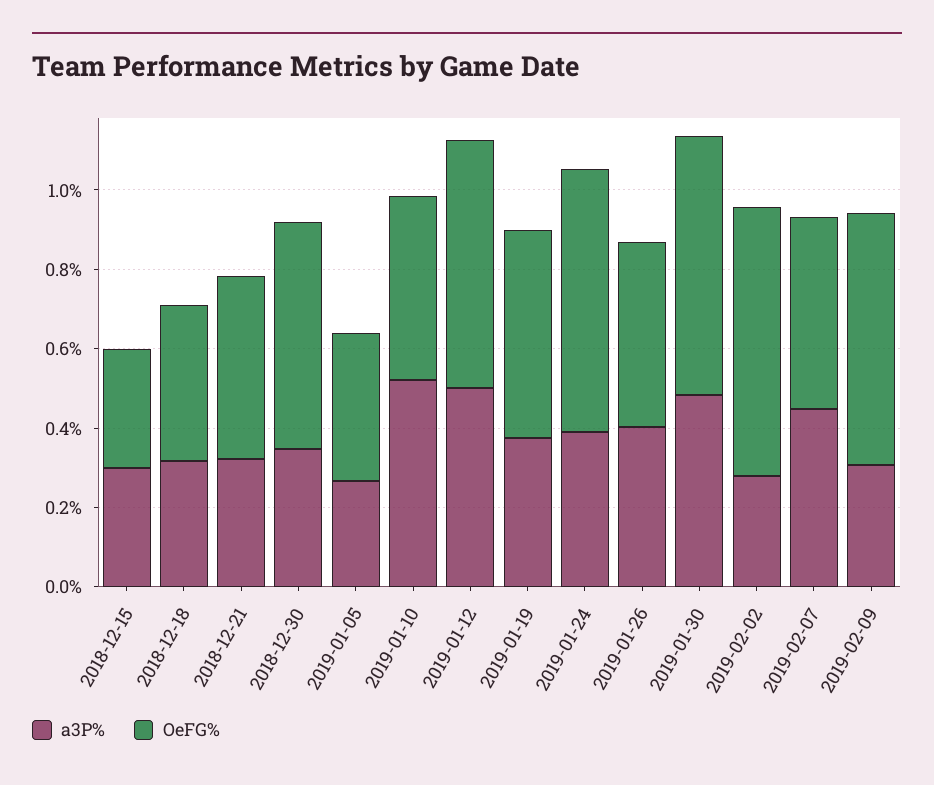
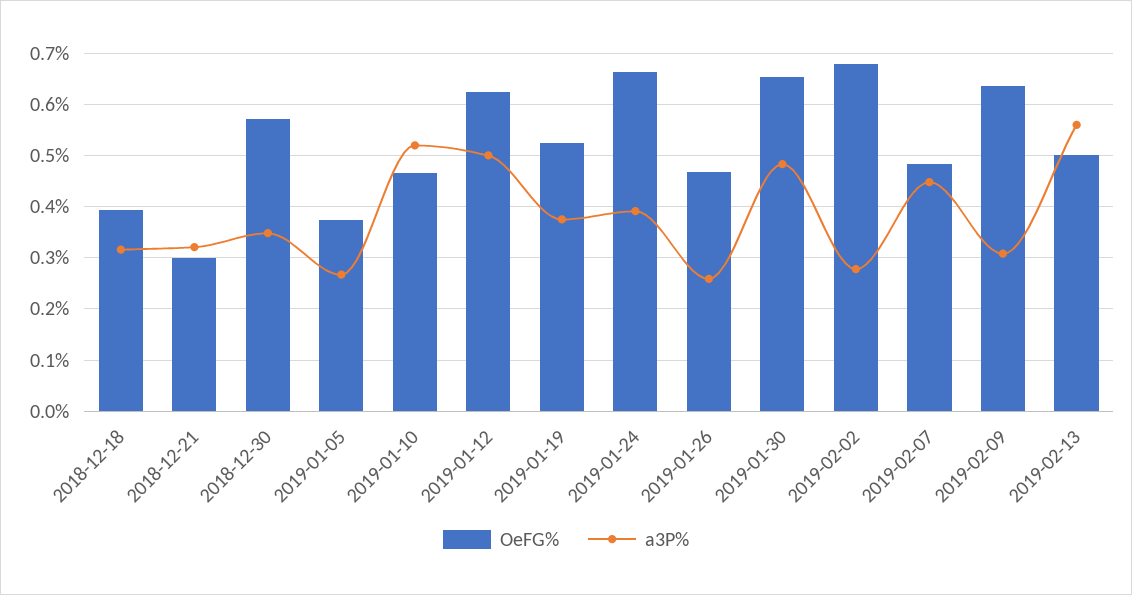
a3P%, 2018-12-15: 0.3 -> none
OeFG%, 2018-12-15: 0.3 -> none
OeFG%, 2018-12-21: 0.45 -> 0.3
a3P%, 2019-01-26: 0.4 -> 0.26
OeFG%, 2019-02-13: none -> 0.5
a3P%, 2019-02-13: none -> 0.56

